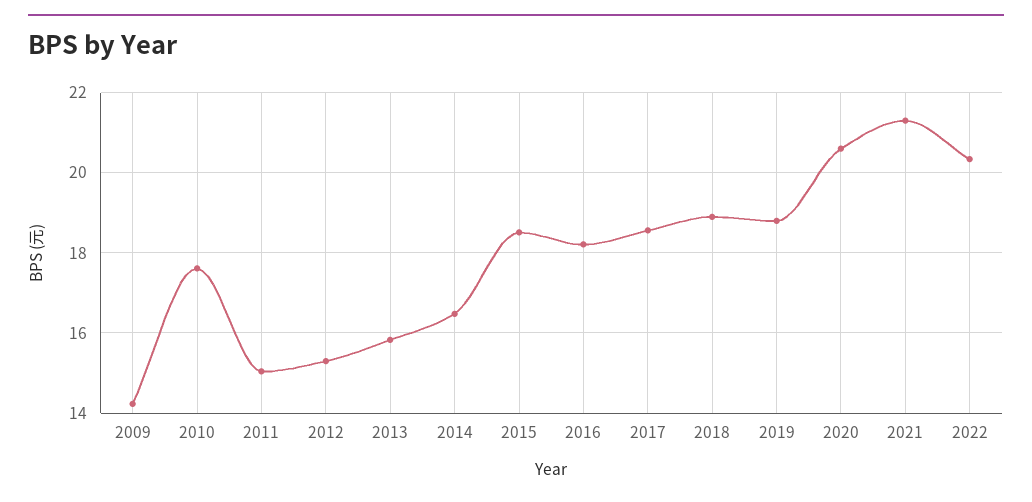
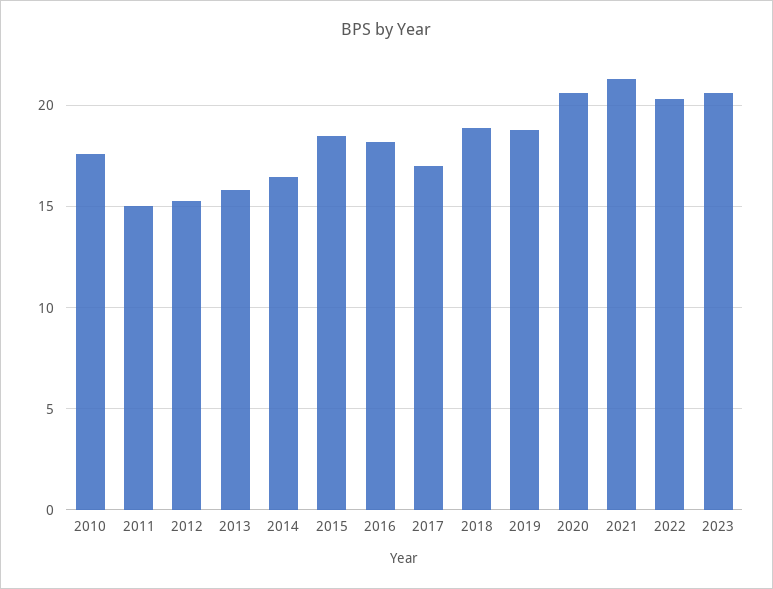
2009: 14.2 -> none
2017: 18.6 -> 17
2023: none -> 20.5

